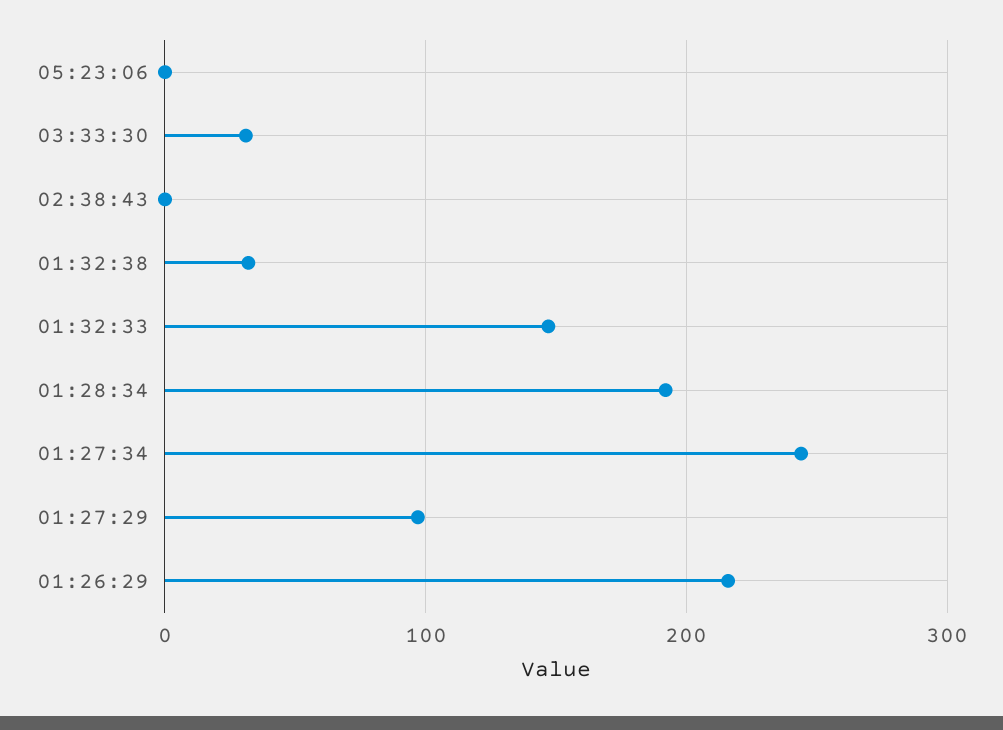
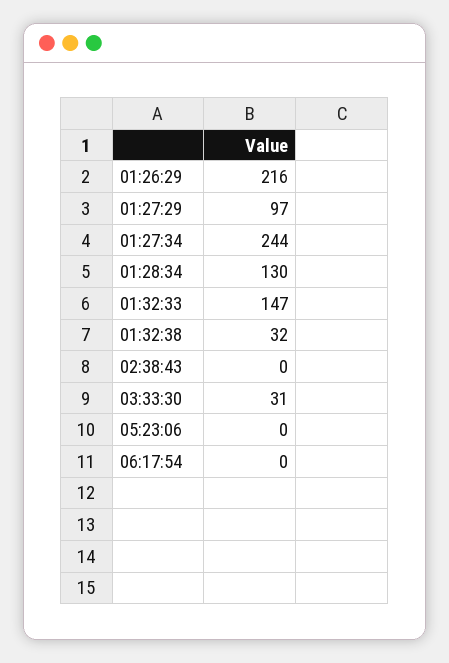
01:28:34: 190 -> 130
06:17:54: none -> 0

